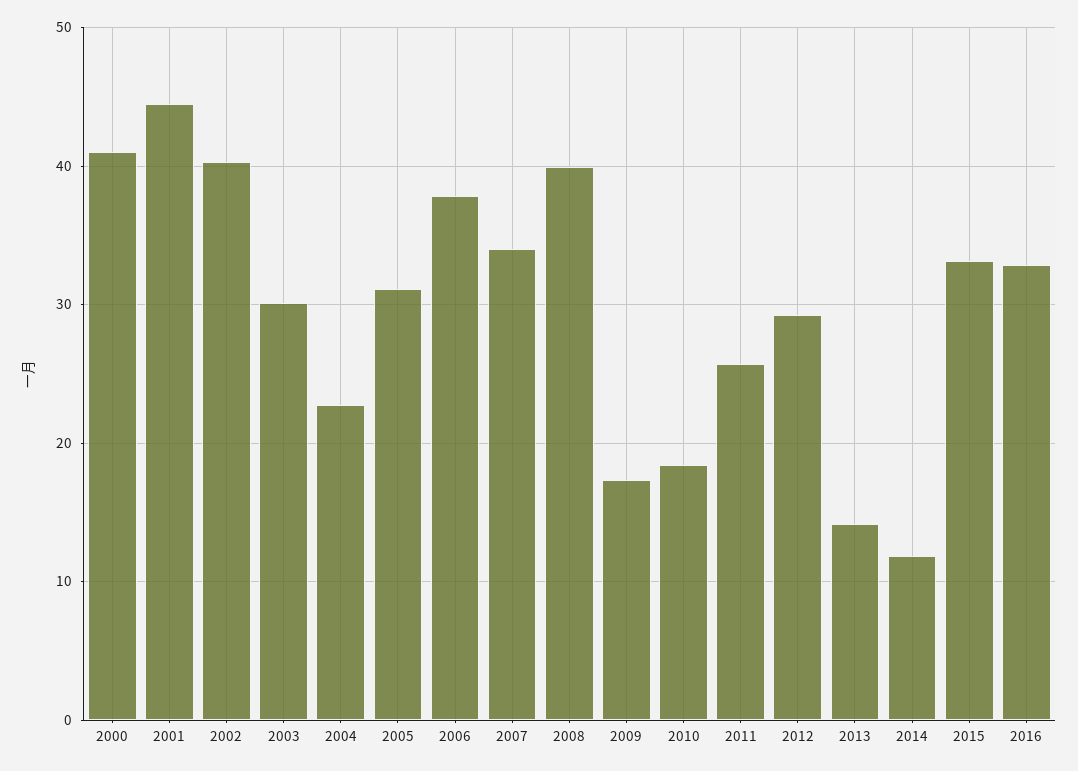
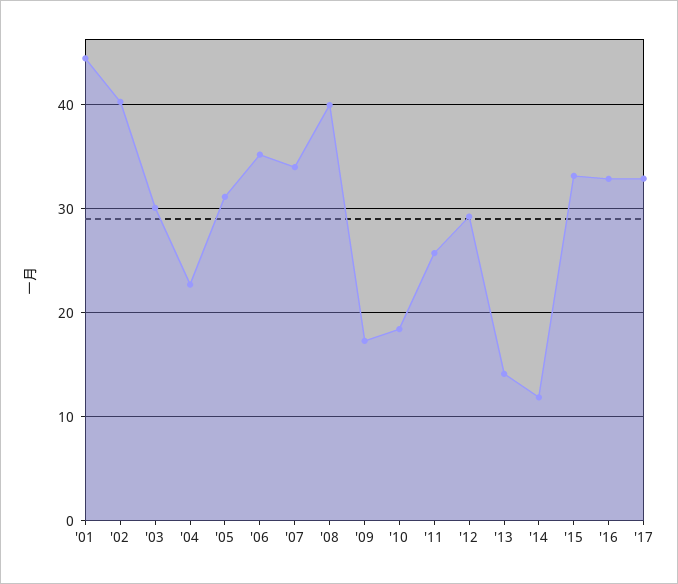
2000: 41 -> none
2006: 38 -> 35
'17: none -> 33

